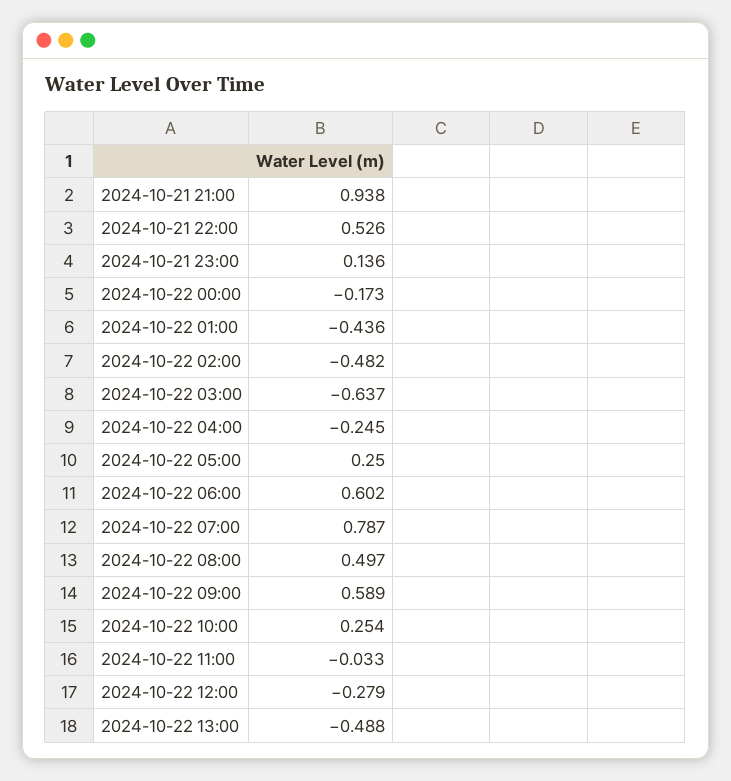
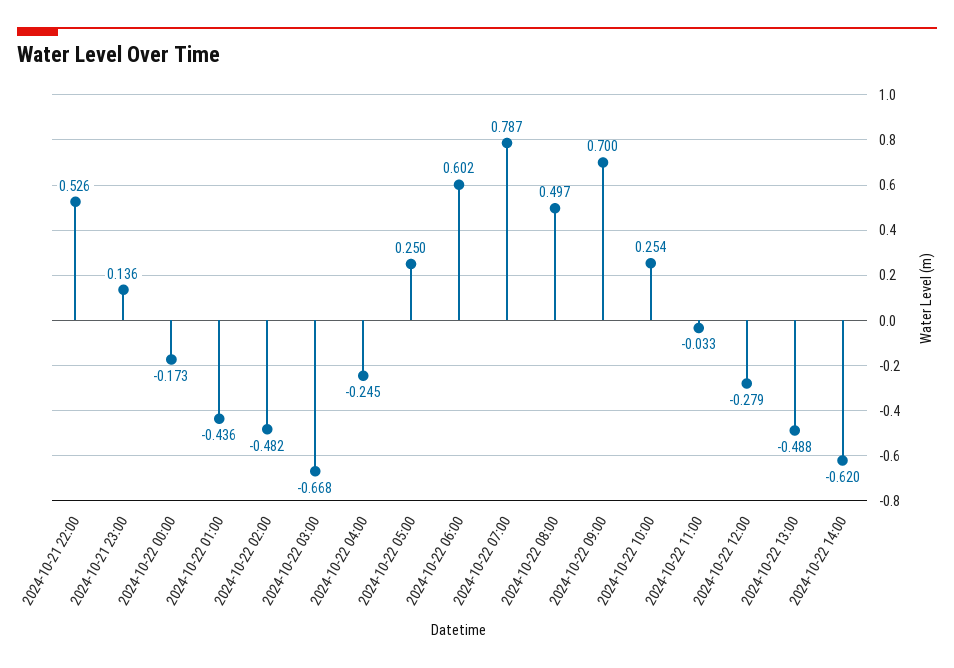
2024-10-21 21:00: 0.938 -> none
2024-10-22 03:00: -0.637 -> -0.668
2024-10-22 09:00: 0.589 -> 0.7
2024-10-22 14:00: none -> -0.62

